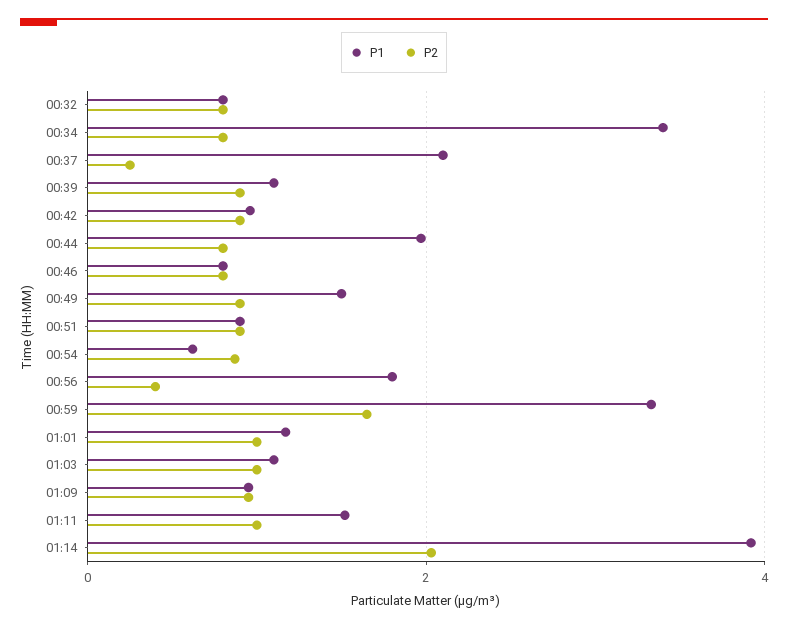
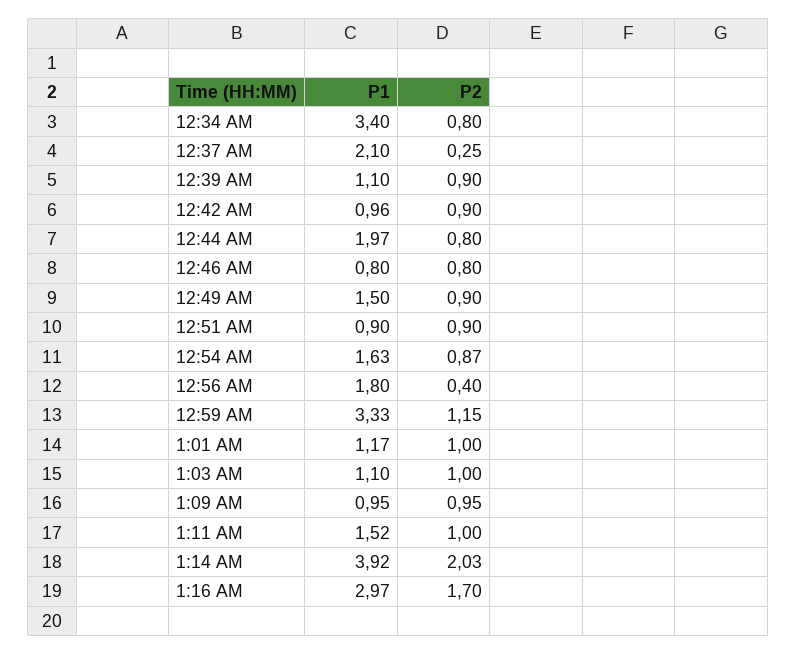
P1, 00:32: 0.8 -> none
P2, 00:32: 0.8 -> none
P1, 00:54: 0.6 -> 1.63
P2, 00:59: 1.6 -> 1.15
P1, 1:16 AM: none -> 2.97
P2, 1:16 AM: none -> 1.7

